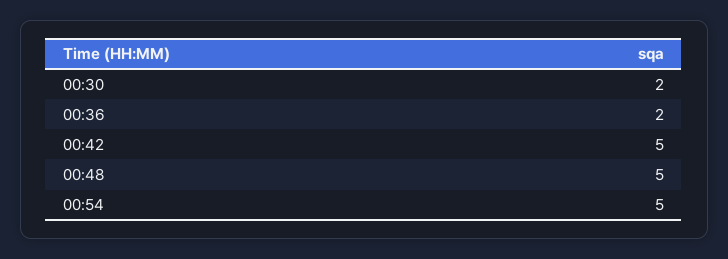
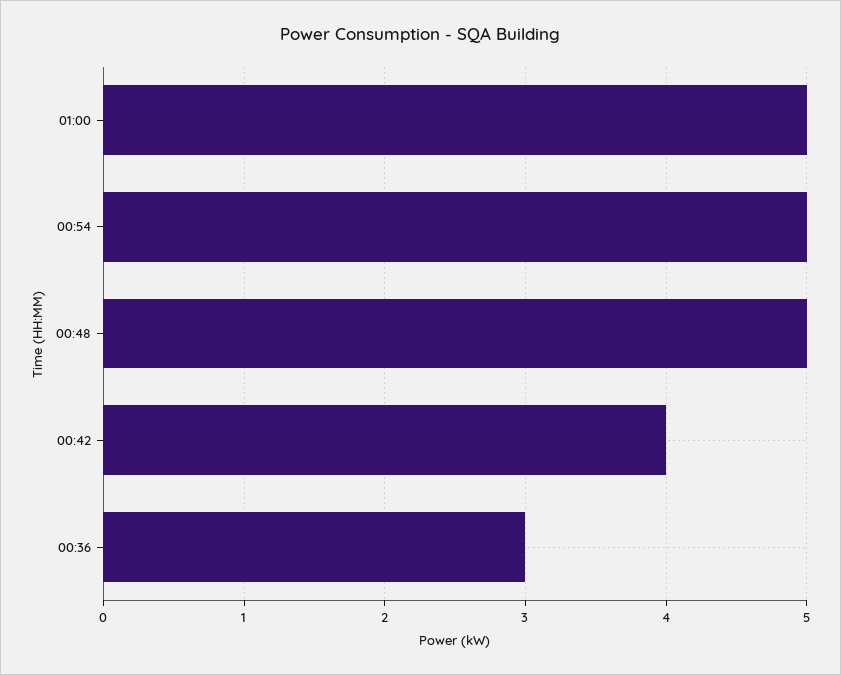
00:30: 2 -> none
00:36: 2 -> 3
00:42: 5 -> 4
01:00: none -> 5

